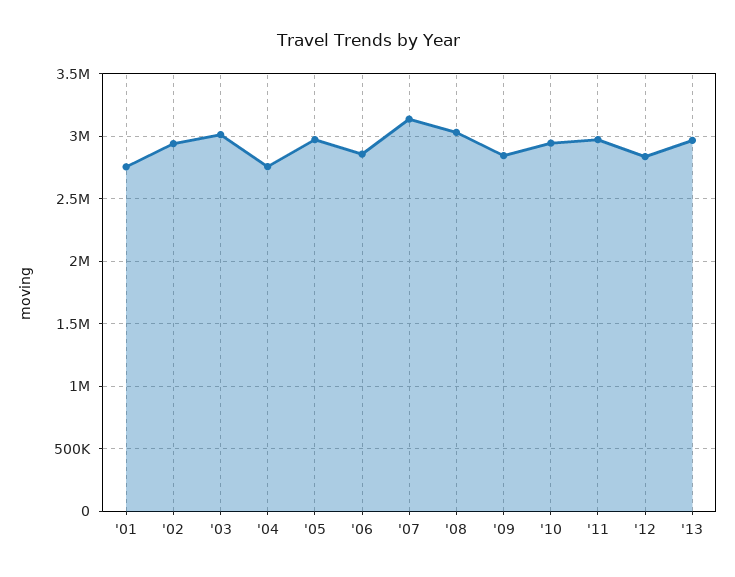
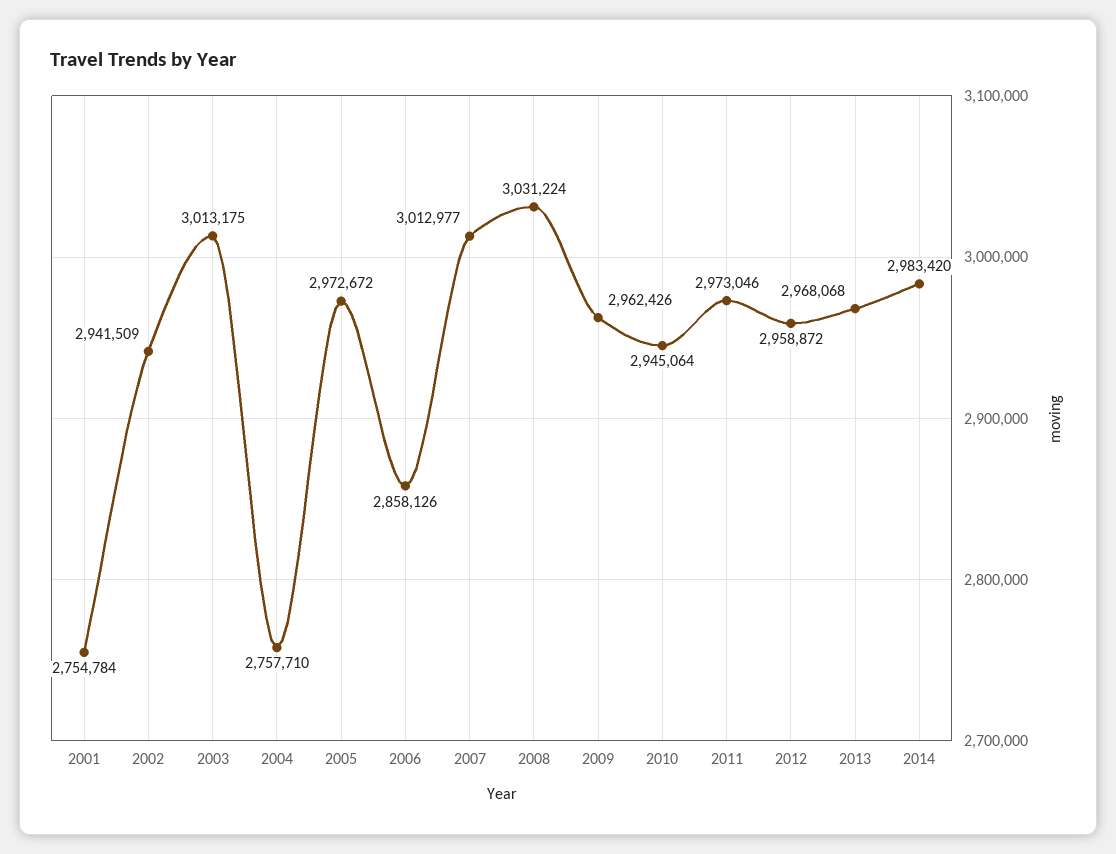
'07: 3150000 -> 3012977
'09: 2850000 -> 2962426
'12: 2850000 -> 2958872
2014: none -> 2983420

